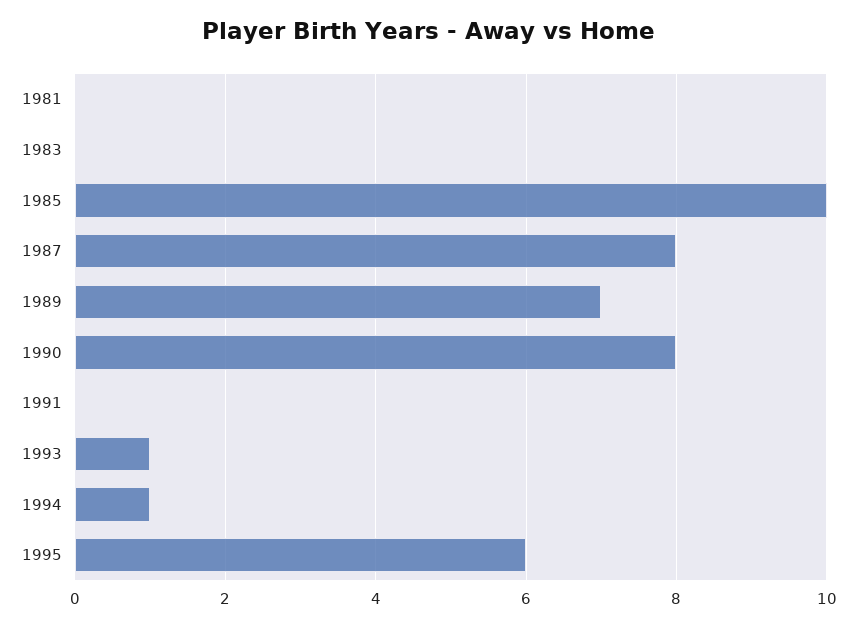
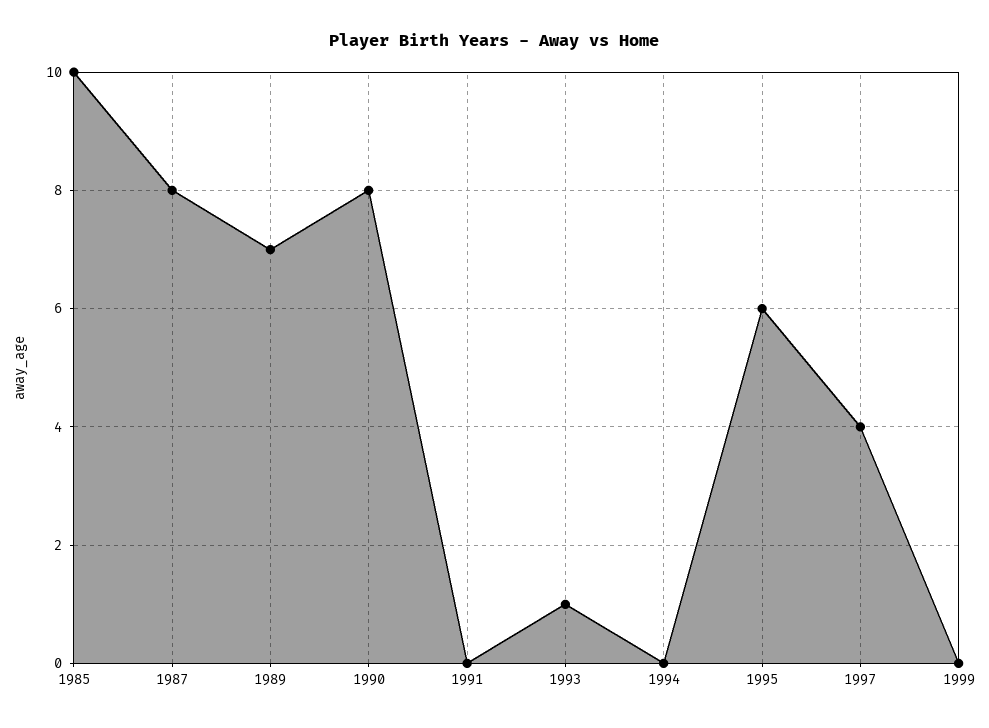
1981: 0 -> none
1983: 0 -> none
1994: 1 -> 0
1997: none -> 4
1999: none -> 0

